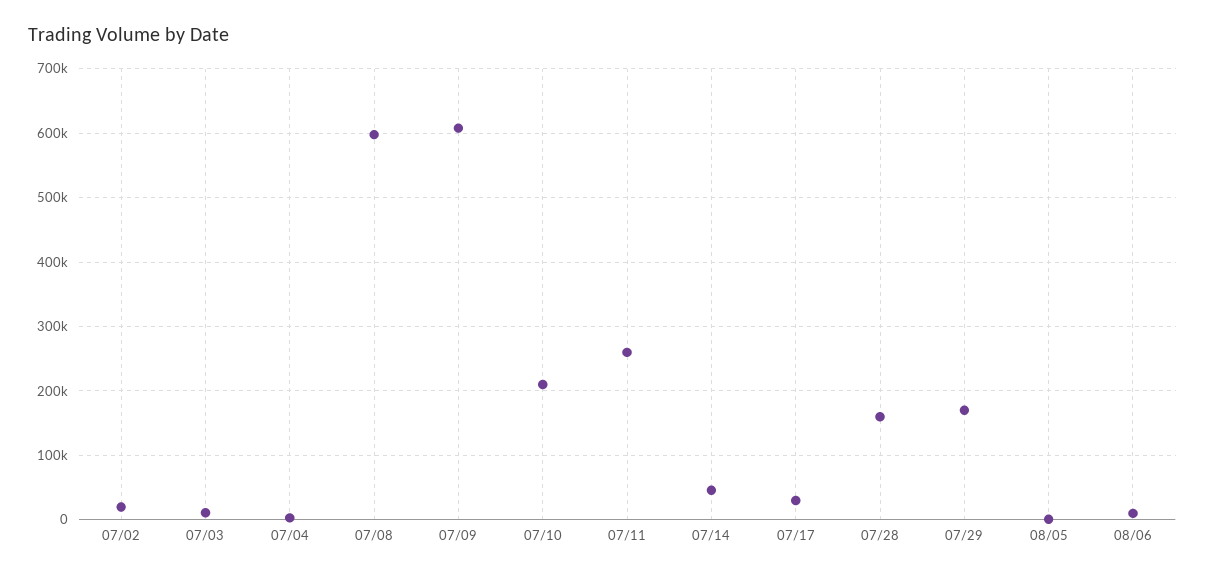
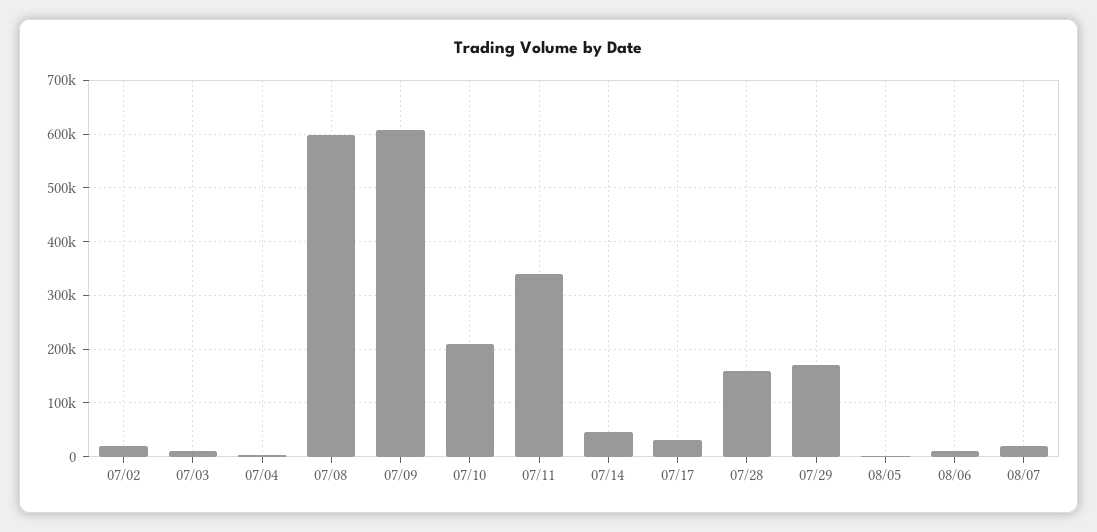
07/11: 260000 -> 340000
08/07: none -> 20000

